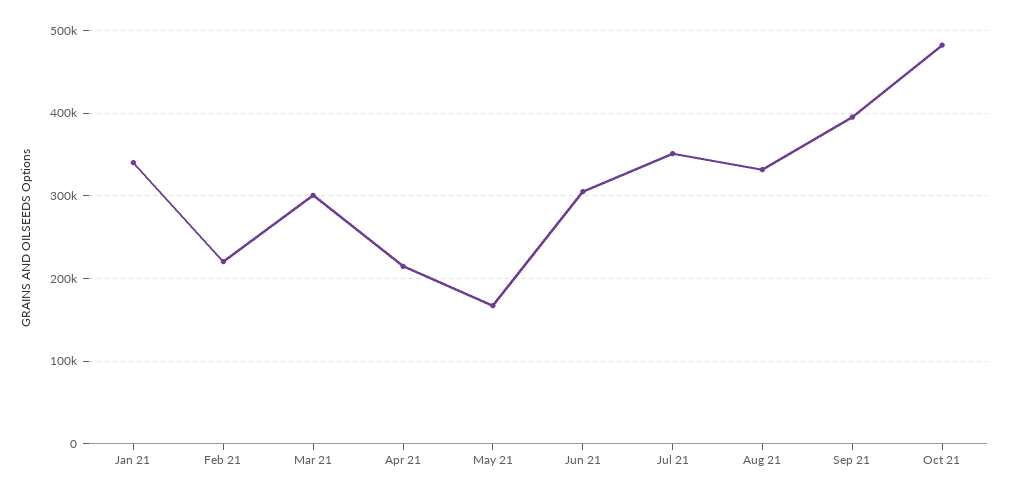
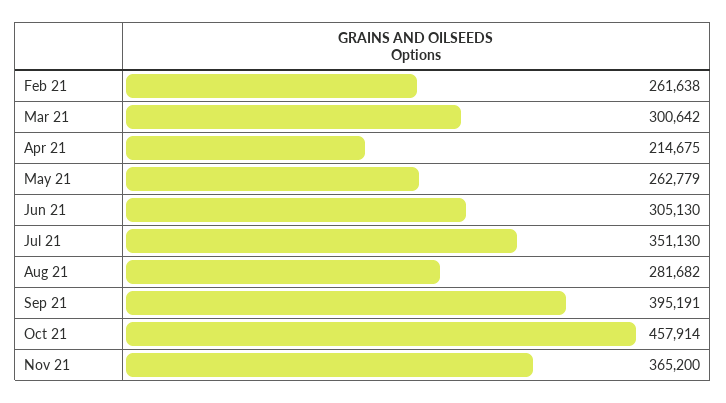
Jan 21: 340000 -> none
Feb 21: 220000 -> 261638
May 21: 170000 -> 262779
Aug 21: 330000 -> 281682
Oct 21: 480000 -> 457914
Nov 21: none -> 365200

